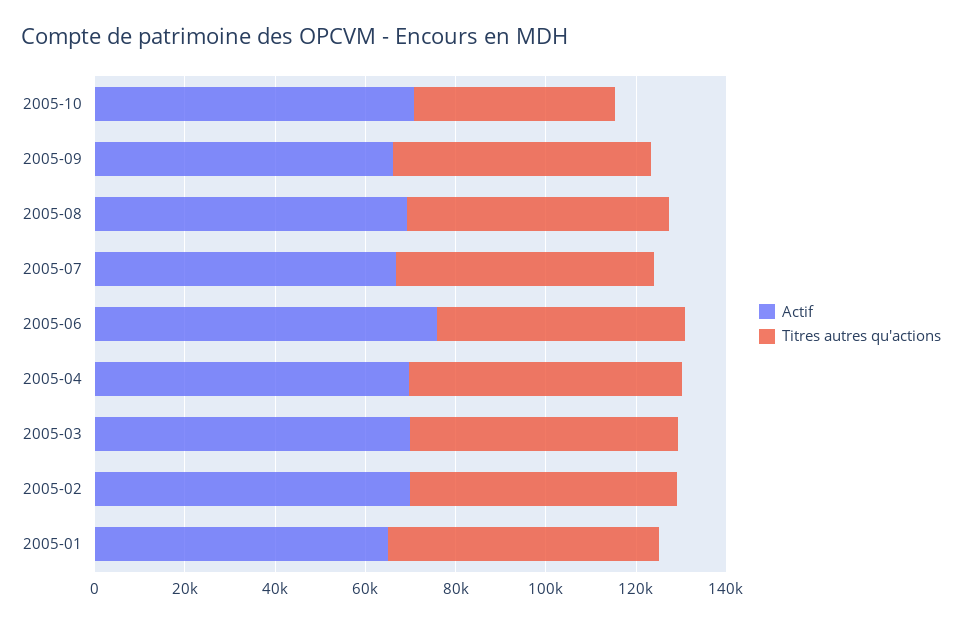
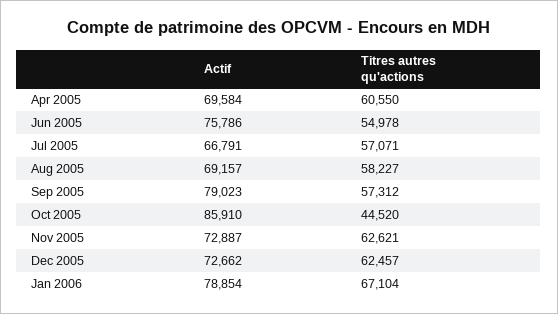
Actif, 2005-10: 70000 -> 85910
Actif, 2005-09: 65000 -> 79023
Actif, 2005-03: 70000 -> none
Titres autres qu'actions, 2005-03: 60000 -> none
Actif, 2005-02: 70000 -> none
Titres autres qu'actions, 2005-02: 60000 -> none
Actif, 2005-01: 65000 -> none
Titres autres qu'actions, 2005-01: 60000 -> none
Actif, Nov 2005: none -> 72887
Titres autres qu'actions, Nov 2005: none -> 62621
Actif, Dec 2005: none -> 72662
Titres autres qu'actions, Dec 2005: none -> 62457
Actif, Jan 2006: none -> 78854
Titres autres qu'actions, Jan 2006: none -> 67104

